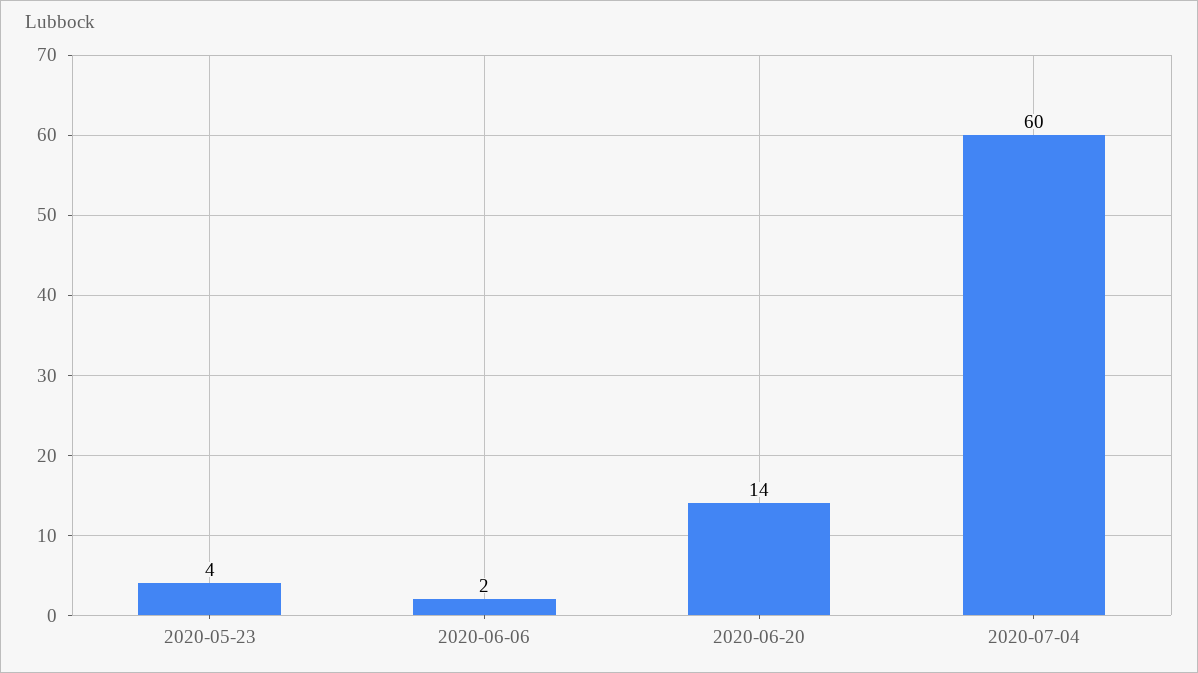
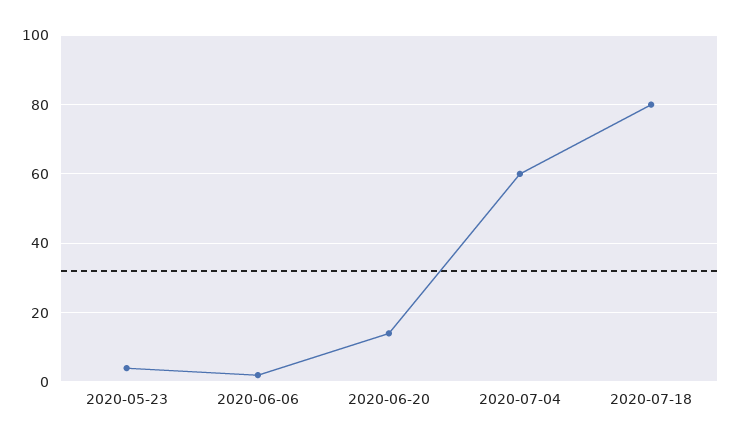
2020-07-18: none -> 80

